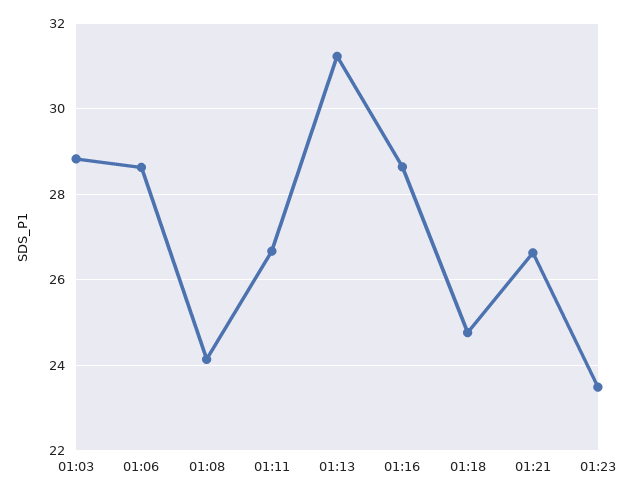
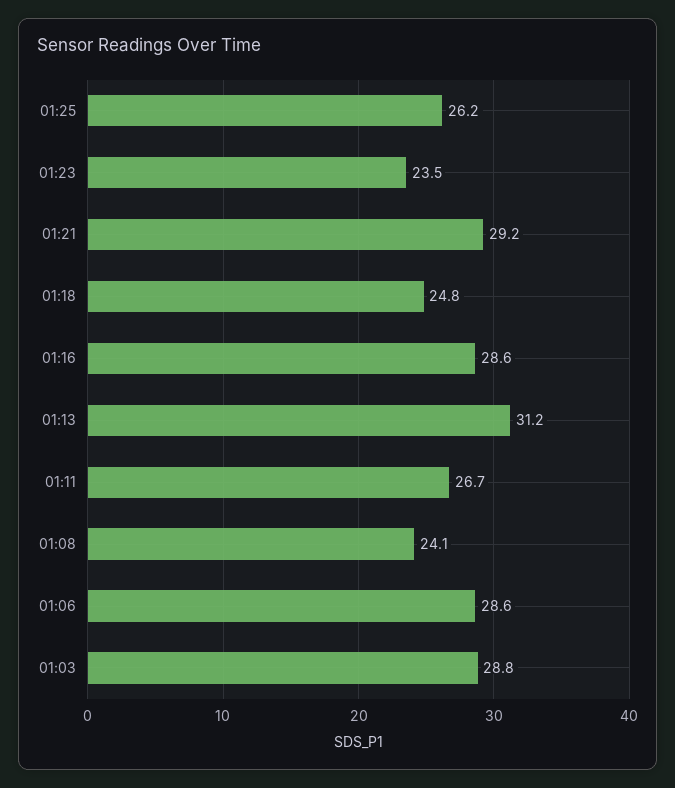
01:21: 26.6 -> 29.2
01:25: none -> 26.2

